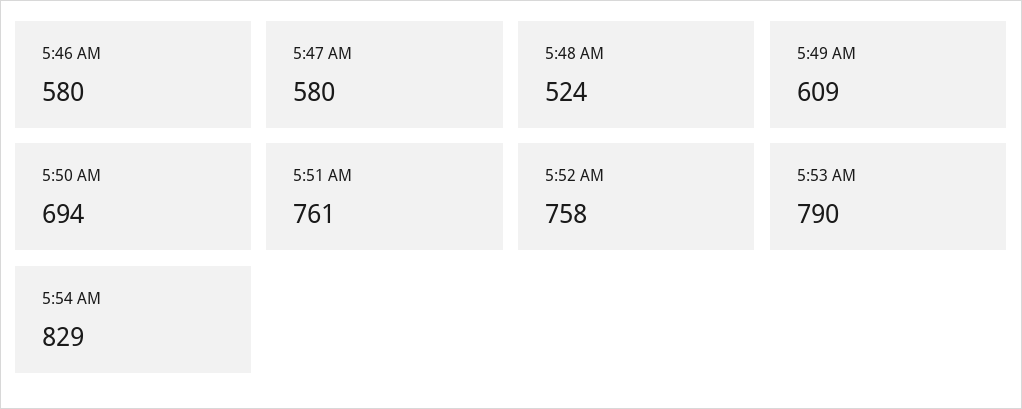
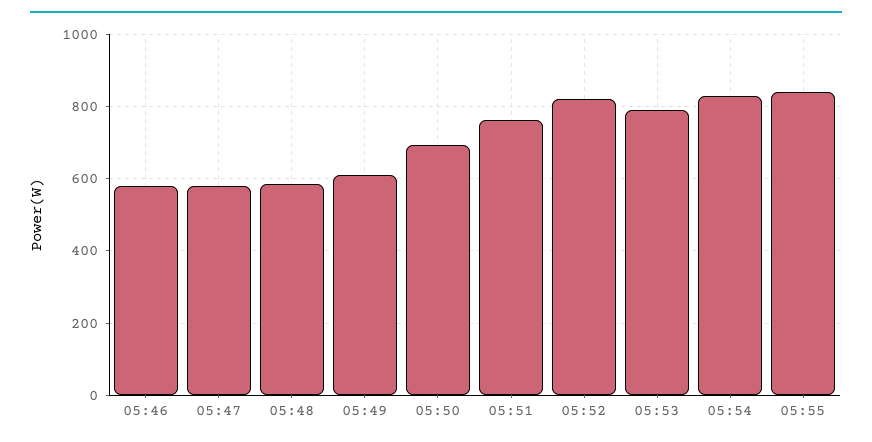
5:48 AM: 524 -> 580
5:52 AM: 758 -> 820
05:55: none -> 840

